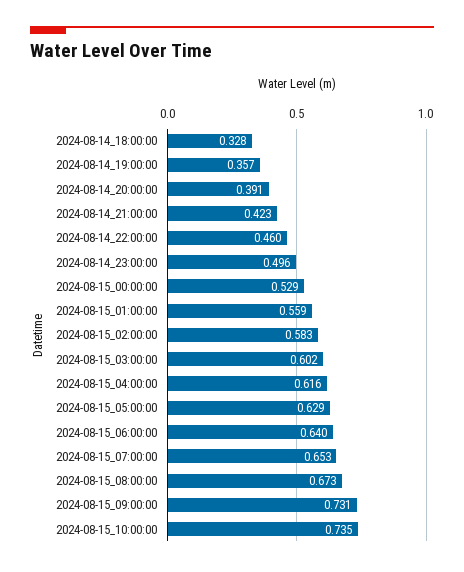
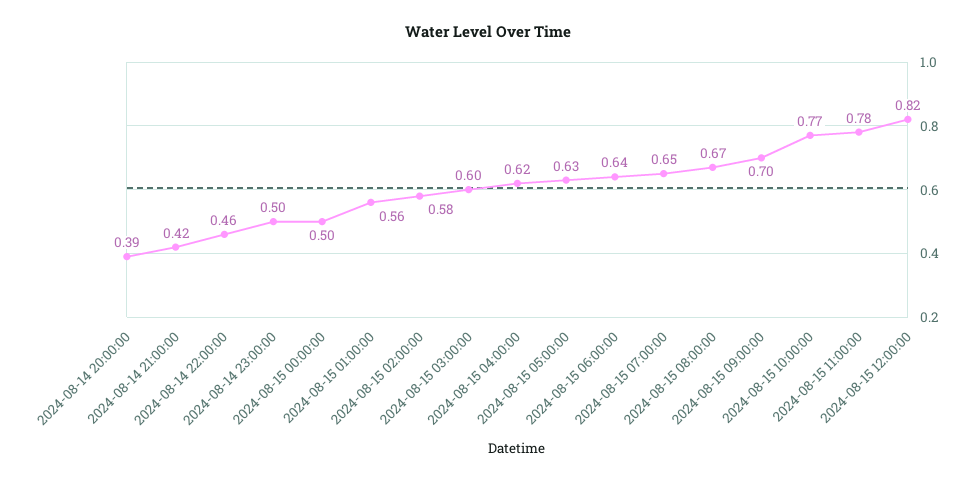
2024-08-14_18:00:00: 0.328 -> none
2024-08-14_19:00:00: 0.357 -> none
2024-08-15_00:00:00: 0.529 -> 0.5
2024-08-15_09:00:00: 0.731 -> 0.7
2024-08-15_10:00:00: 0.735 -> 0.77
2024-08-15 11:00:00: none -> 0.78
2024-08-15 12:00:00: none -> 0.82

